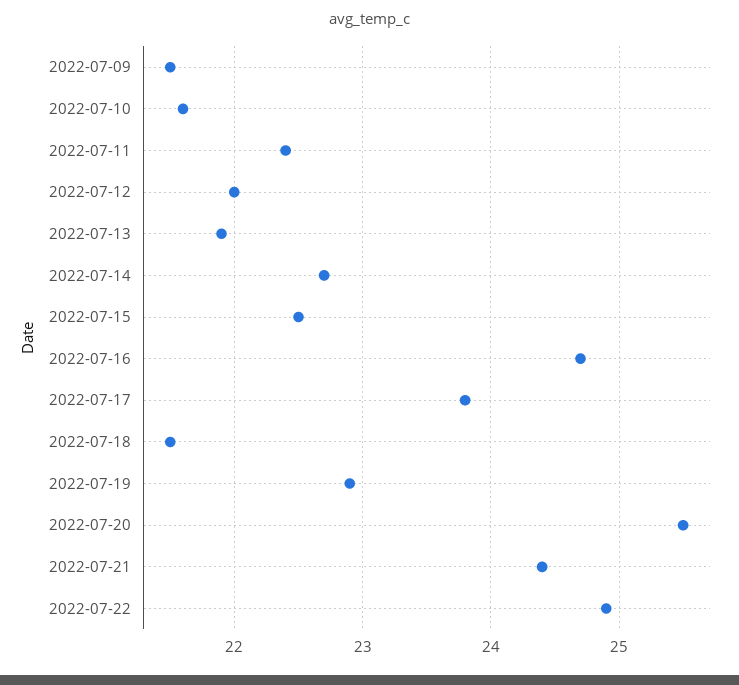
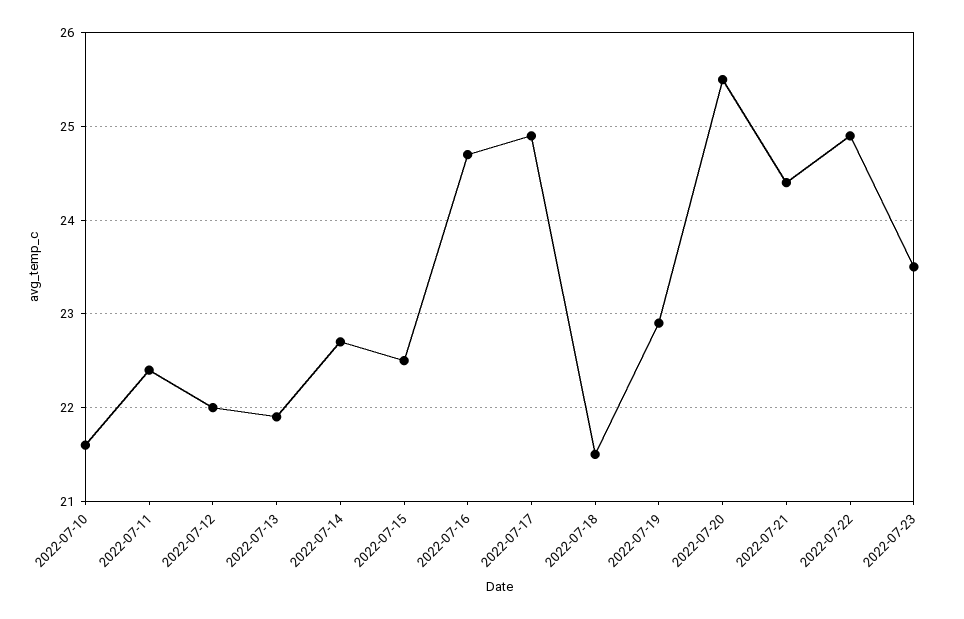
2022-07-09: 21.5 -> none
2022-07-17: 23.8 -> 24.9
2022-07-23: none -> 23.5

